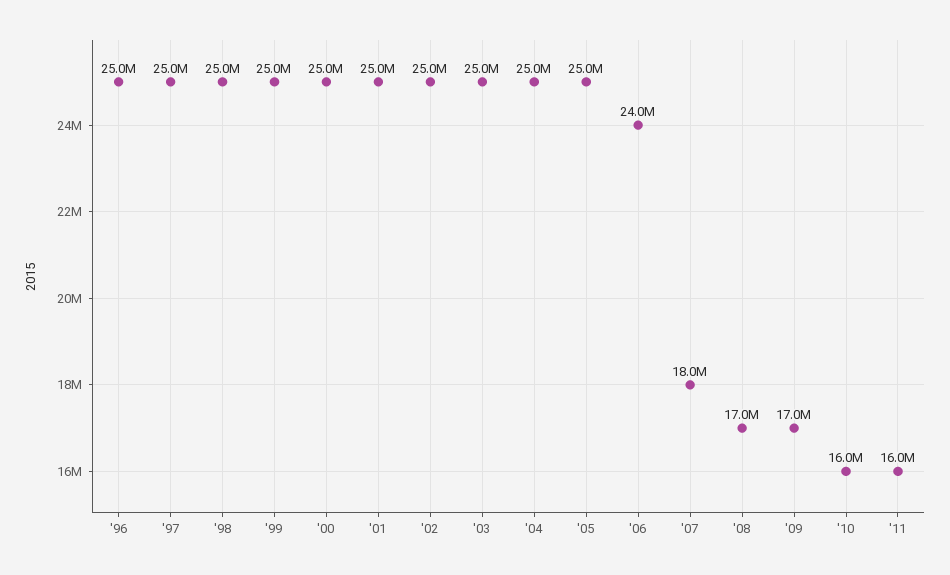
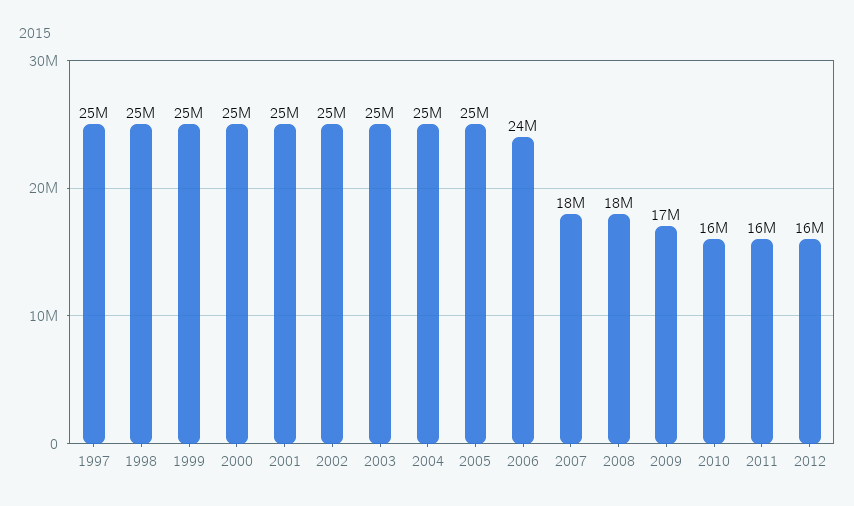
'96: 25000000 -> none
'08: 17000000 -> 18000000
2012: none -> 16000000

